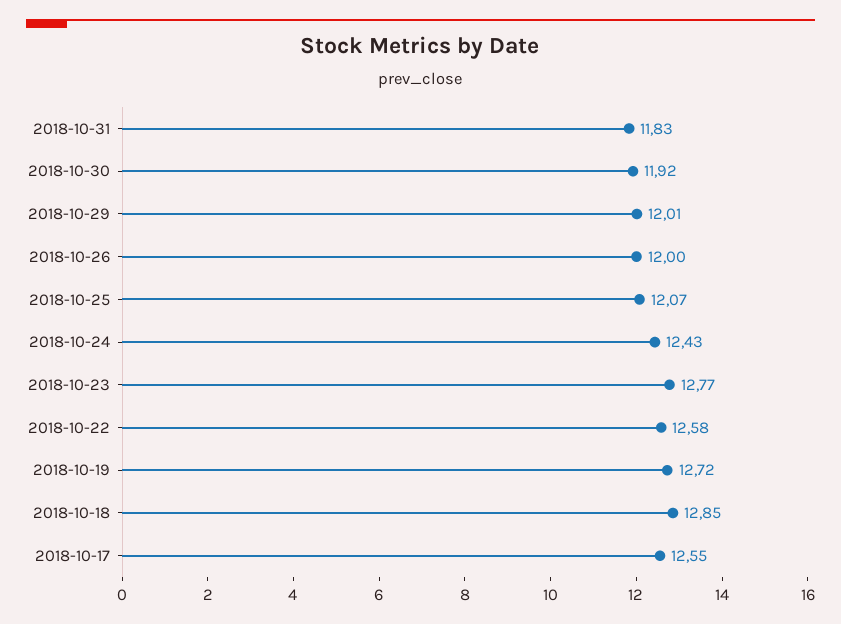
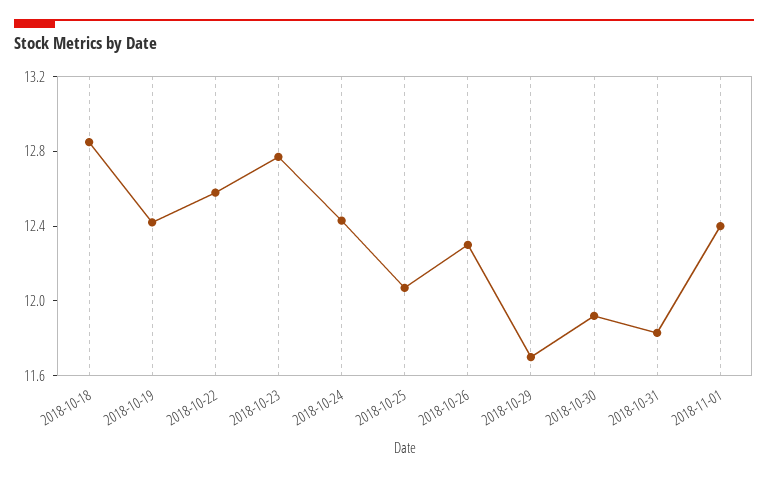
2018-10-29: 12.01 -> 11.7
2018-10-26: 12 -> 12.3
2018-10-19: 12.72 -> 12.4
2018-10-17: 12.55 -> none
2018-11-01: none -> 12.4

